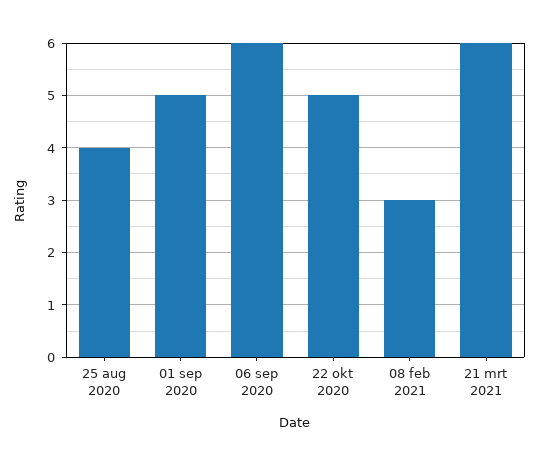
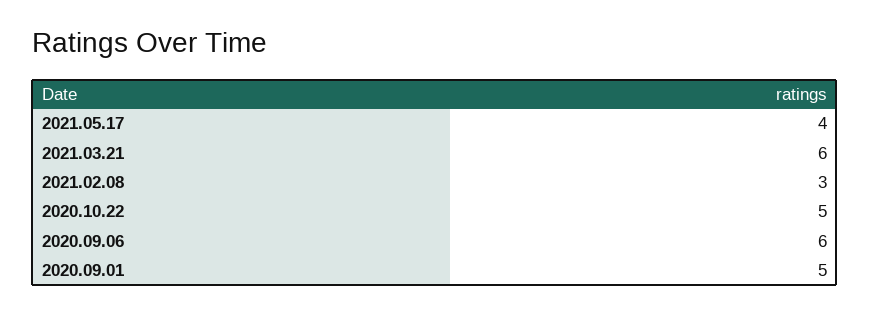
25 aug 2020: 4 -> none
2021.05.17: none -> 4

